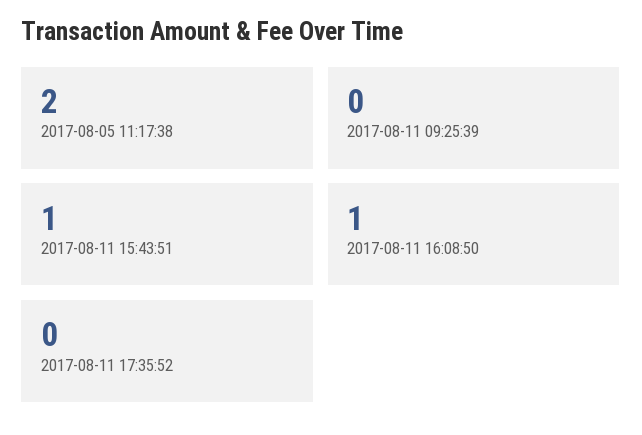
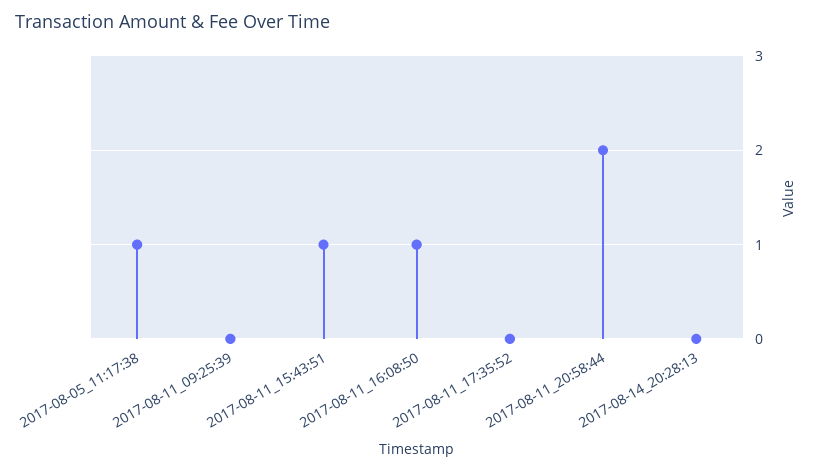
2017-08-05 11:17:38: 2 -> 1
2017-08-11_20:58:44: none -> 2
2017-08-14_20:28:13: none -> 0

